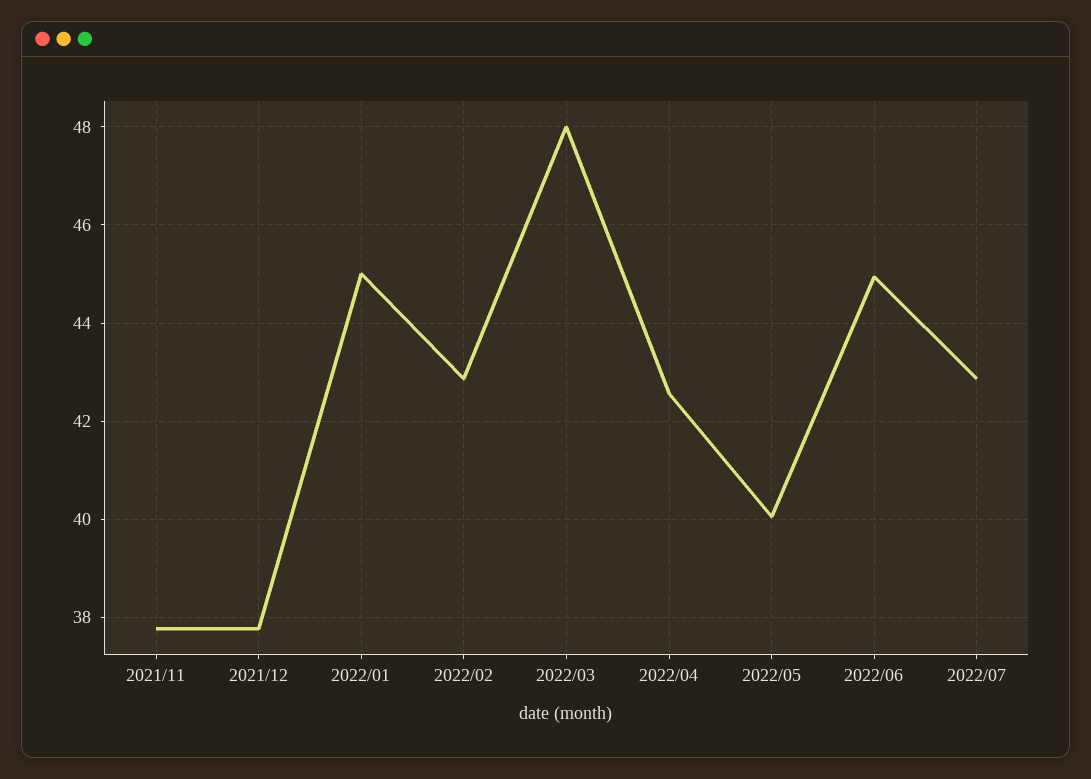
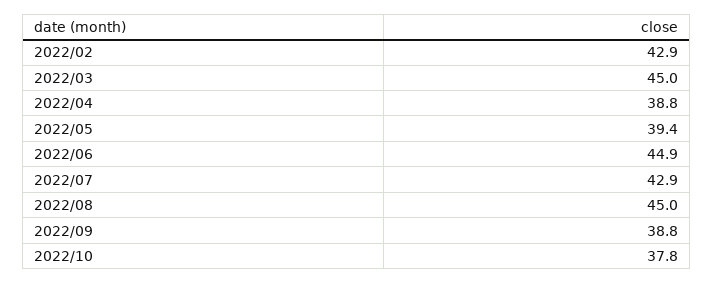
2021/11: 37.8 -> none
2021/12: 37.8 -> none
2022/01: 45 -> none
2022/03: 48 -> 45
2022/04: 42.6 -> 38.8
2022/05: 40 -> 39.4
2022/08: none -> 45
2022/09: none -> 38.8
2022/10: none -> 37.8

